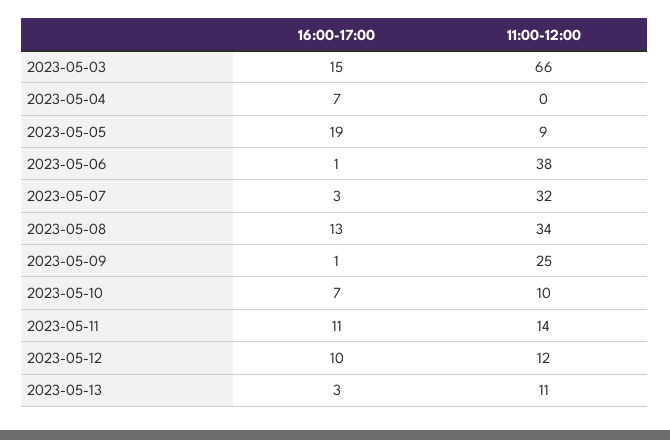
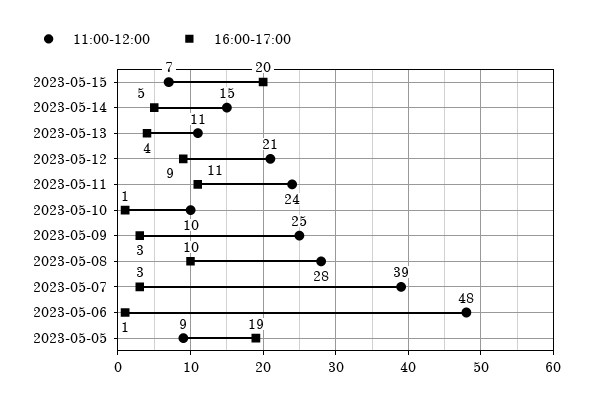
16:00-17:00, 2023-05-03: 15 -> none
11:00-12:00, 2023-05-03: 66 -> none
16:00-17:00, 2023-05-04: 7 -> none
11:00-12:00, 2023-05-04: 0 -> none
11:00-12:00, 2023-05-06: 38 -> 48
11:00-12:00, 2023-05-07: 32 -> 39
16:00-17:00, 2023-05-08: 13 -> 10
11:00-12:00, 2023-05-08: 34 -> 28
16:00-17:00, 2023-05-09: 1 -> 3
16:00-17:00, 2023-05-10: 7 -> 1
11:00-12:00, 2023-05-11: 14 -> 24
16:00-17:00, 2023-05-12: 10 -> 9
11:00-12:00, 2023-05-12: 12 -> 21
16:00-17:00, 2023-05-13: 3 -> 4
11:00-12:00, 2023-05-15: none -> 7
16:00-17:00, 2023-05-15: none -> 20
11:00-12:00, 2023-05-14: none -> 15
16:00-17:00, 2023-05-14: none -> 5

